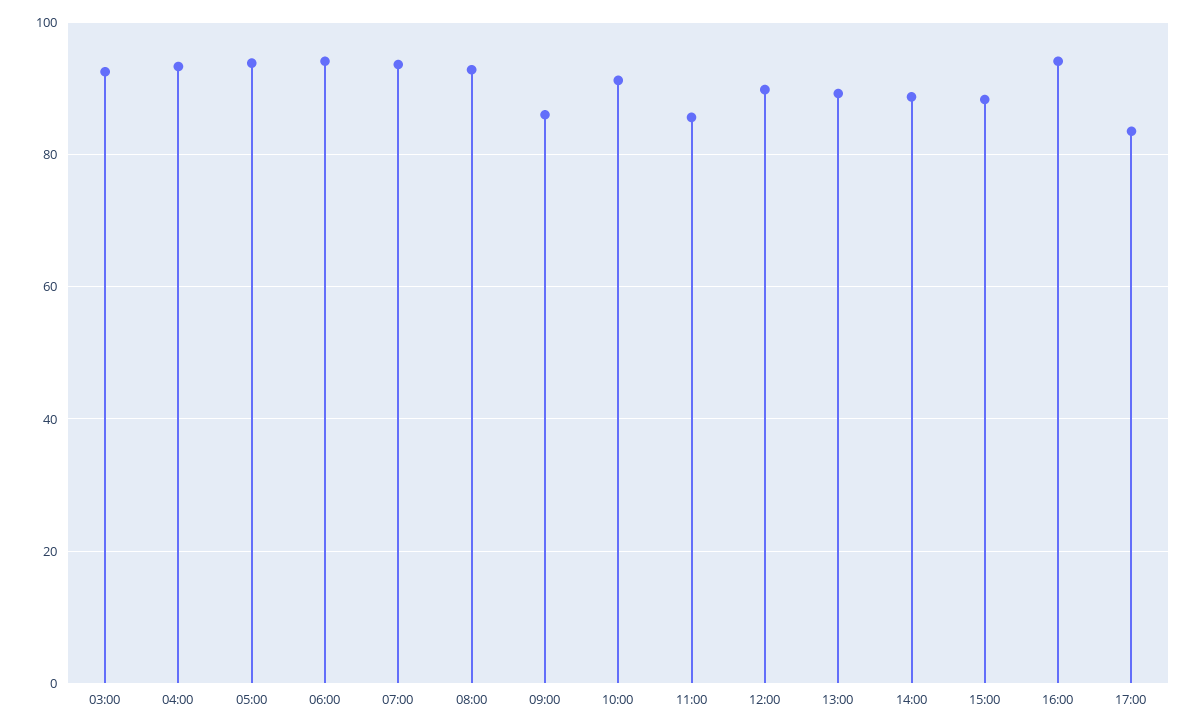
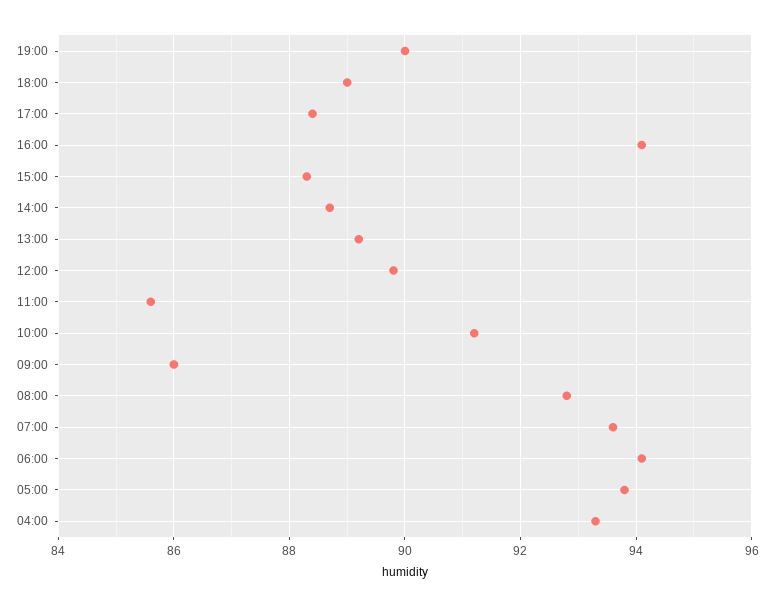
03:00: 92 -> none
17:00: 84 -> 88.5
19:00: none -> 90
18:00: none -> 89

